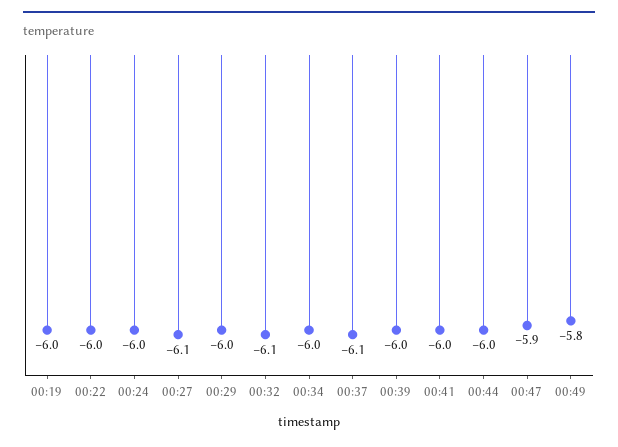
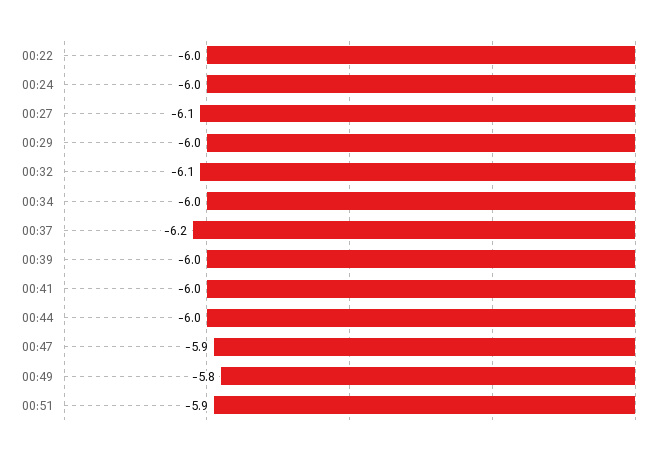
00:19: -6 -> none
00:37: -6.1 -> -6.2
00:51: none -> -5.9

